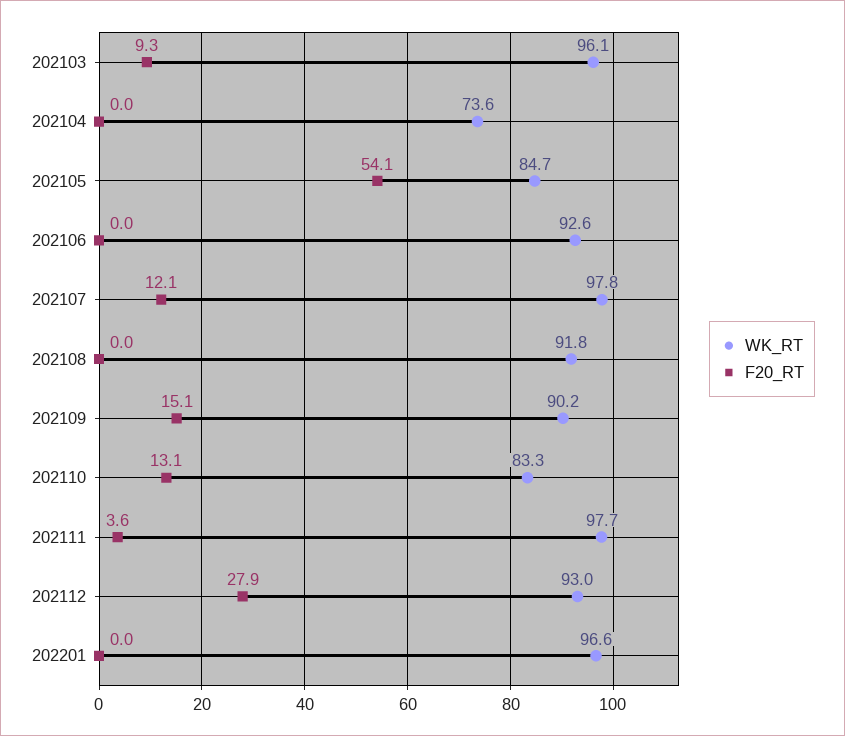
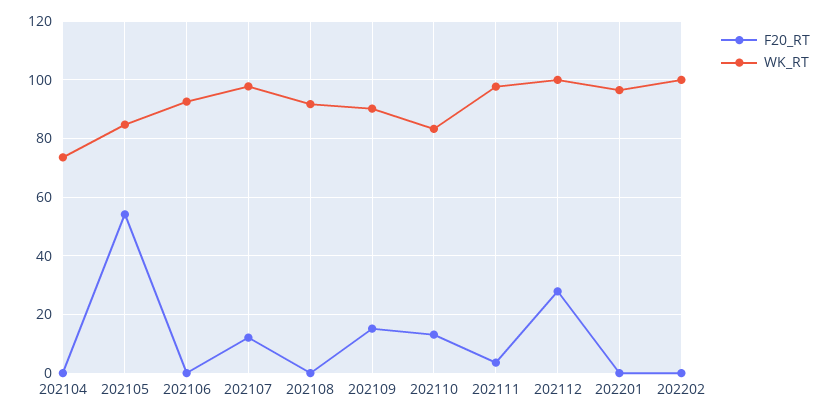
WK_RT, 202103: 96.1 -> none
F20_RT, 202103: 9.3 -> none
WK_RT, 202112: 93 -> 100
F20_RT, 202202: none -> 0
WK_RT, 202202: none -> 100

